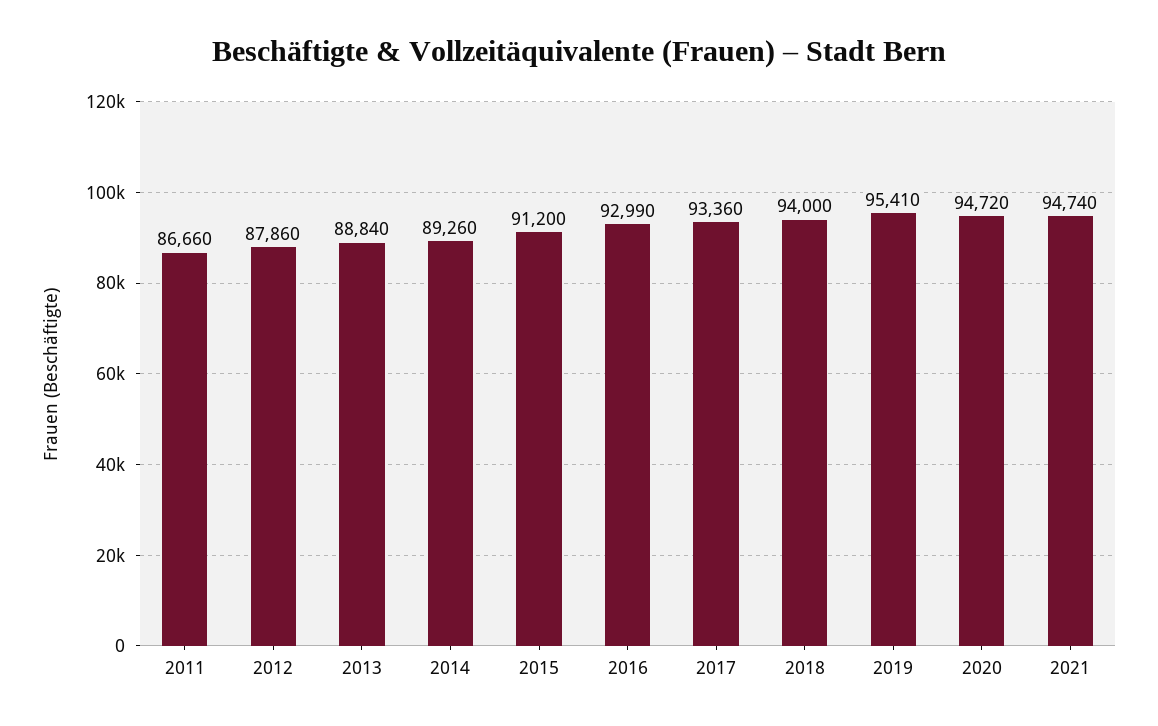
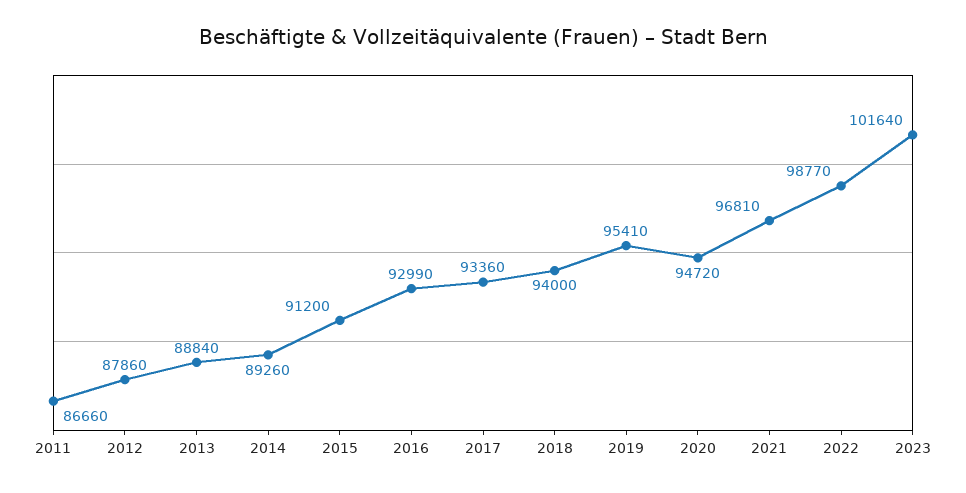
2021: 94740 -> 96810
2022: none -> 98770
2023: none -> 101640

